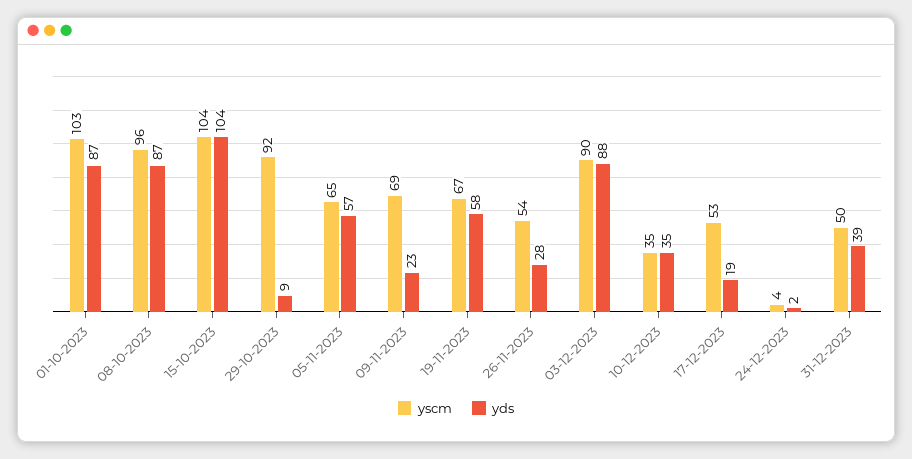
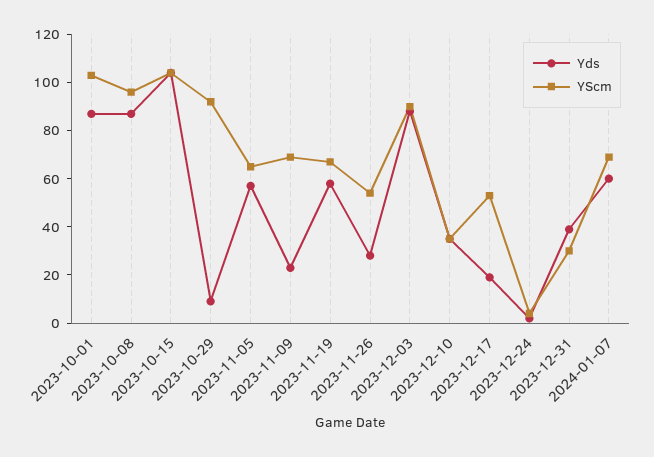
yscm, 31-12-2023: 50 -> 30
yds, 2024-01-07: none -> 60
yscm, 2024-01-07: none -> 70

